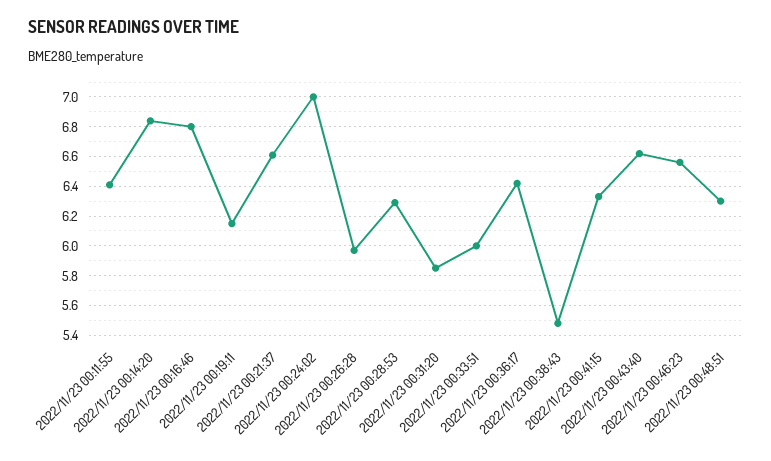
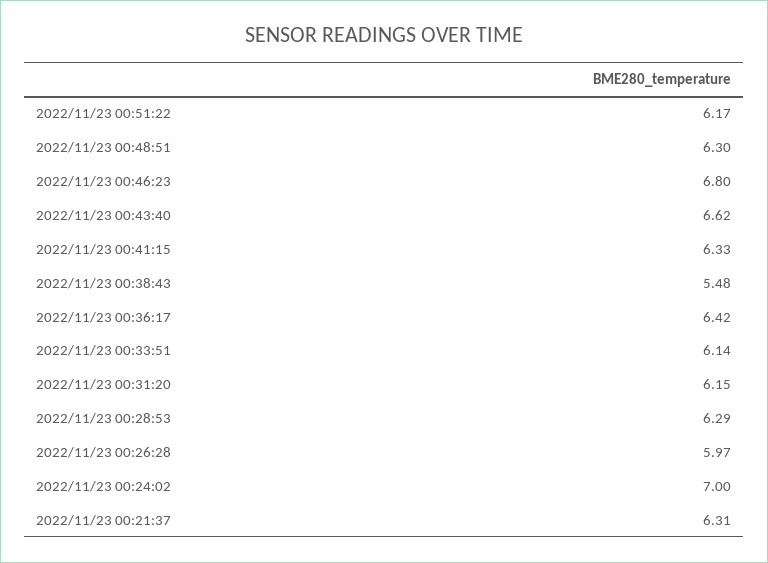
2022/11/23 00:11:55: 6.4 -> none
2022/11/23 00:14:20: 6.85 -> none
2022/11/23 00:16:46: 6.8 -> none
2022/11/23 00:19:11: 6.15 -> none
2022/11/23 00:21:37: 6.6 -> 6.31
2022/11/23 00:31:20: 5.85 -> 6.15
2022/11/23 00:33:51: 6 -> 6.14
2022/11/23 00:46:23: 6.55 -> 6.8
2022/11/23 00:51:22: none -> 6.17

